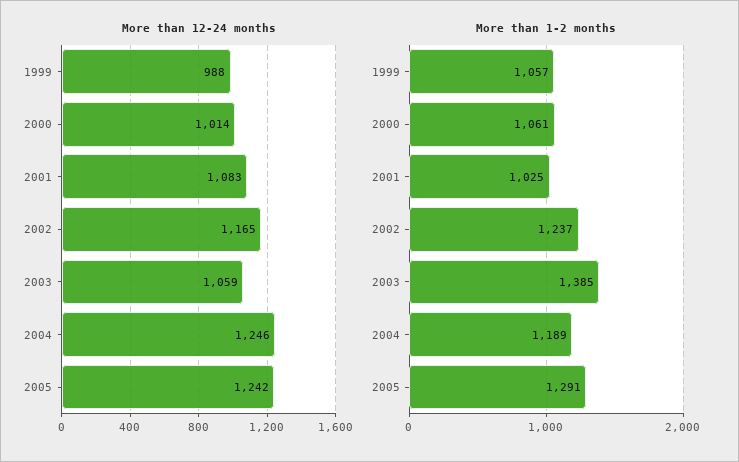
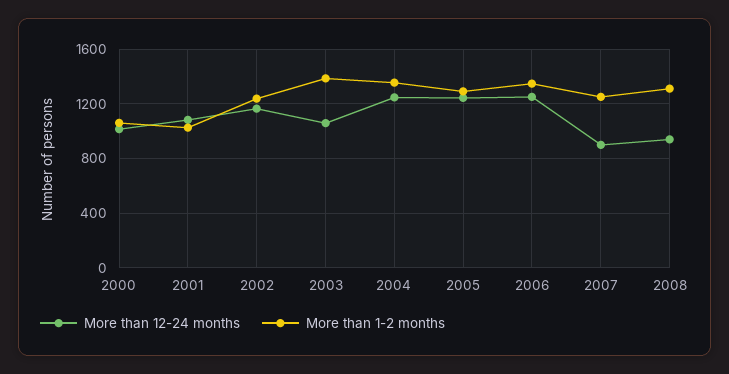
More than 12-24 months, 1999: 988 -> none
More than 1-2 months, 1999: 1057 -> none
More than 1-2 months, 2004: 1189 -> 1350
More than 12-24 months, 2006: none -> 1250
More than 1-2 months, 2006: none -> 1350
More than 12-24 months, 2007: none -> 900
More than 1-2 months, 2007: none -> 1250
More than 12-24 months, 2008: none -> 950
More than 1-2 months, 2008: none -> 1300

